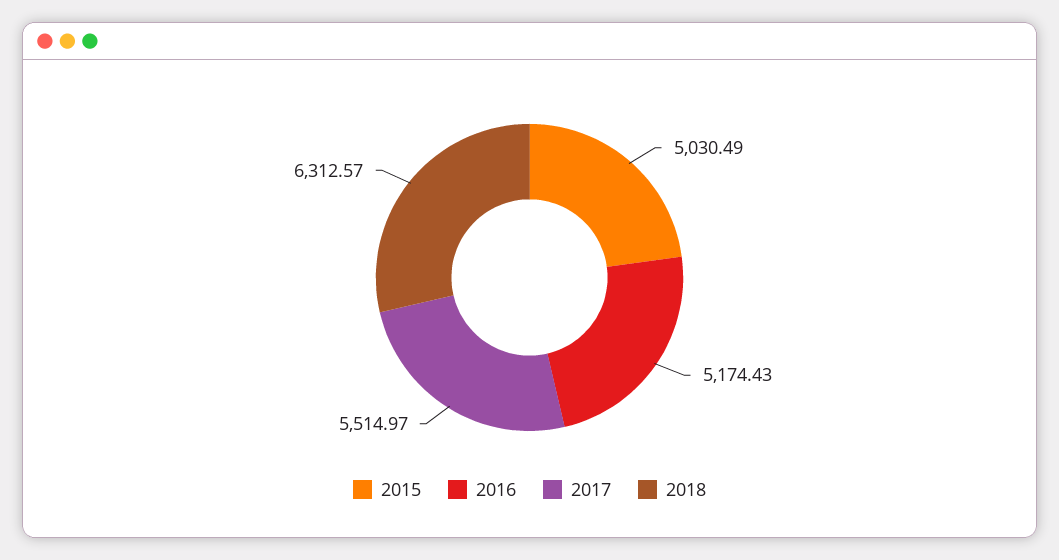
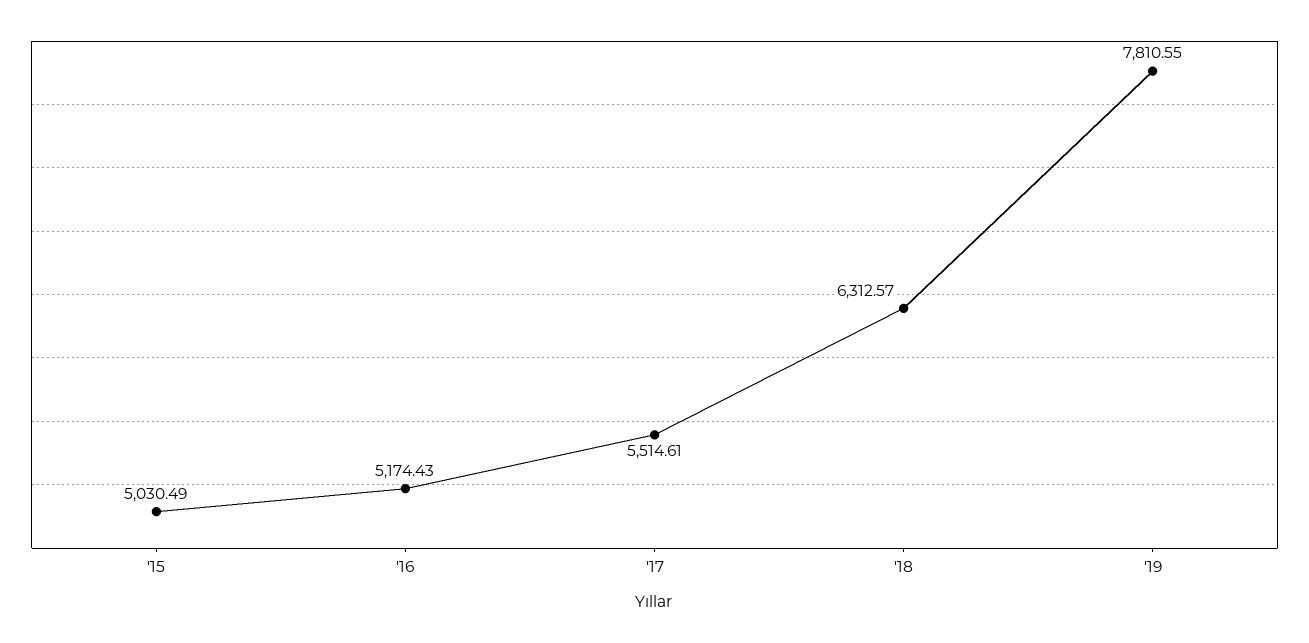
2017: 5514.97 -> 5514.61
'19: none -> 7810.55

